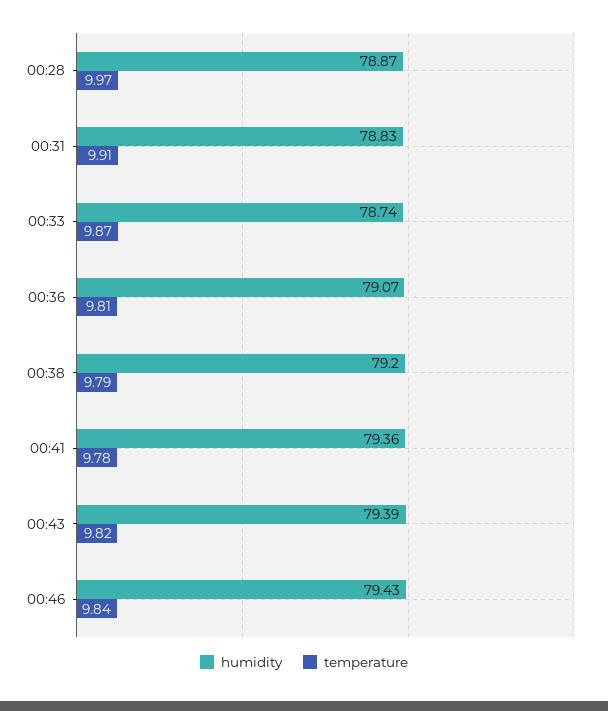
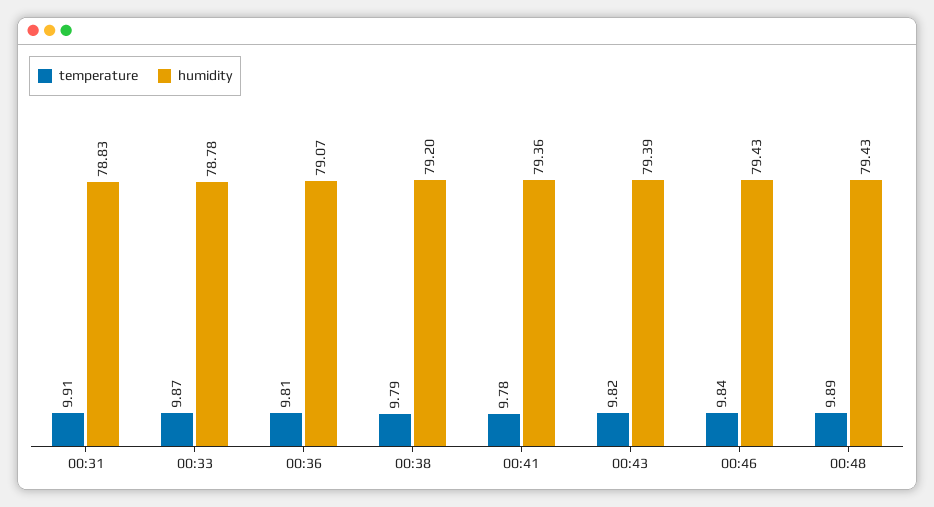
humidity, 00:28: 78.87 -> none
temperature, 00:28: 9.97 -> none
humidity, 00:33: 78.74 -> 78.78
temperature, 00:48: none -> 9.89
humidity, 00:48: none -> 79.43

